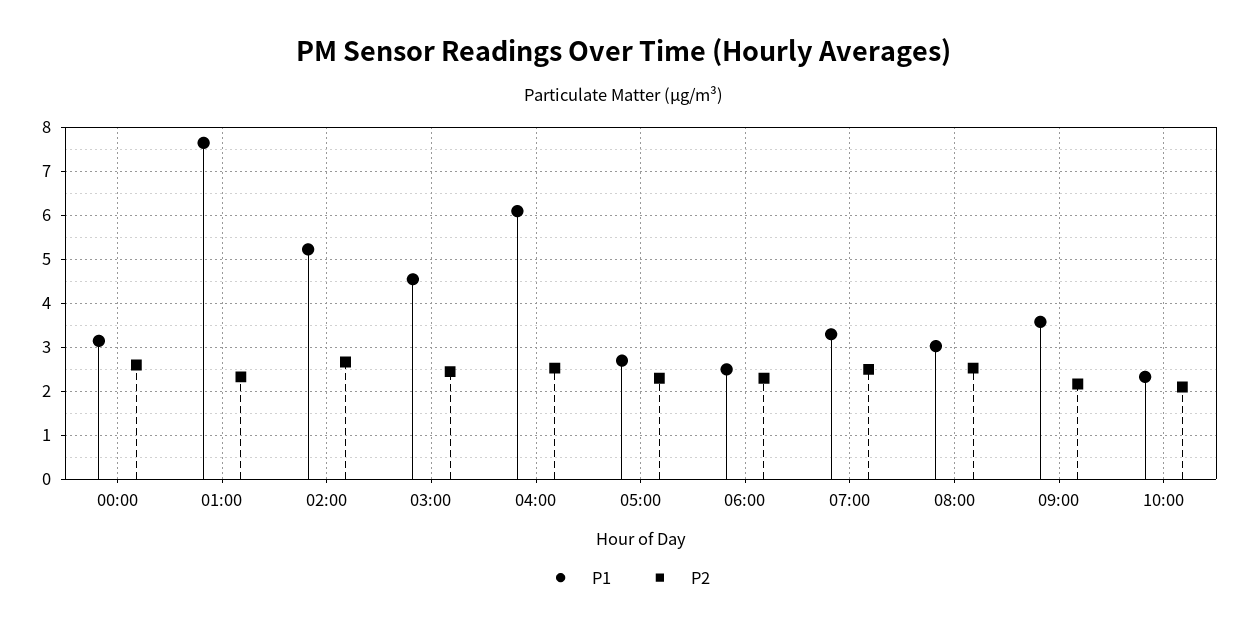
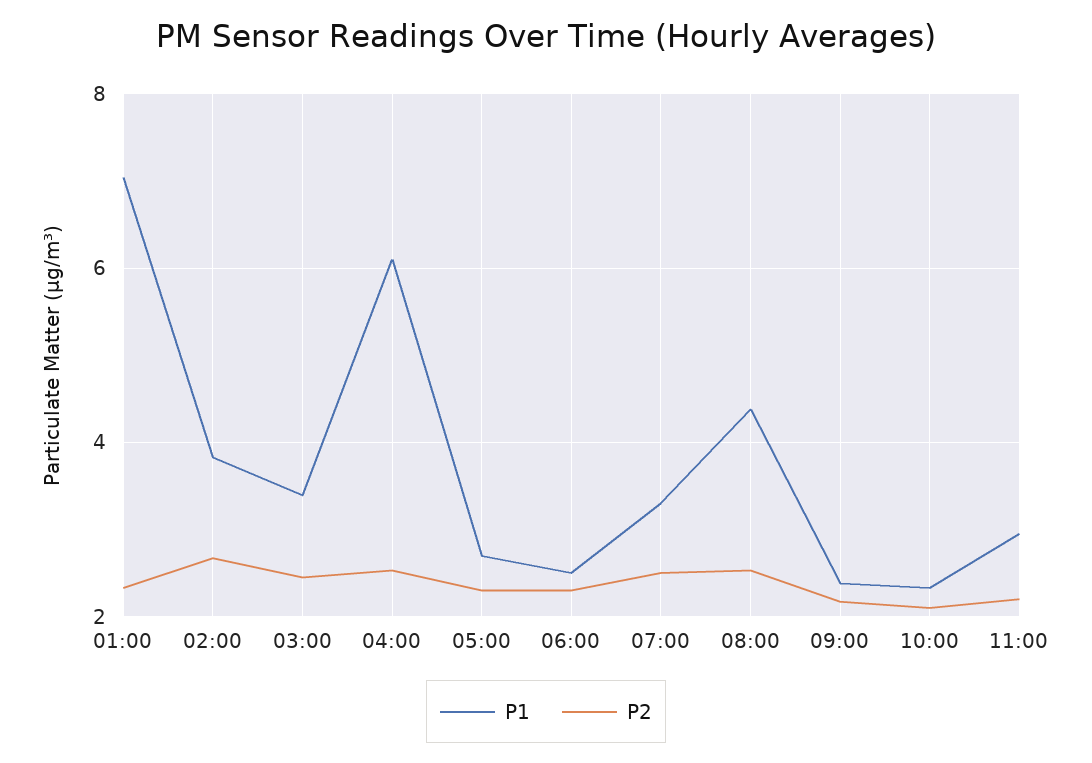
P1, 00:00: 3.2 -> none
P2, 00:00: 2.6 -> none
P1, 01:00: 7.6 -> 7
P1, 02:00: 5.2 -> 3.8
P1, 03:00: 4.6 -> 3.4
P1, 08:00: 3 -> 4.4
P1, 09:00: 3.6 -> 2.4
P1, 11:00: none -> 3
P2, 11:00: none -> 2.2

